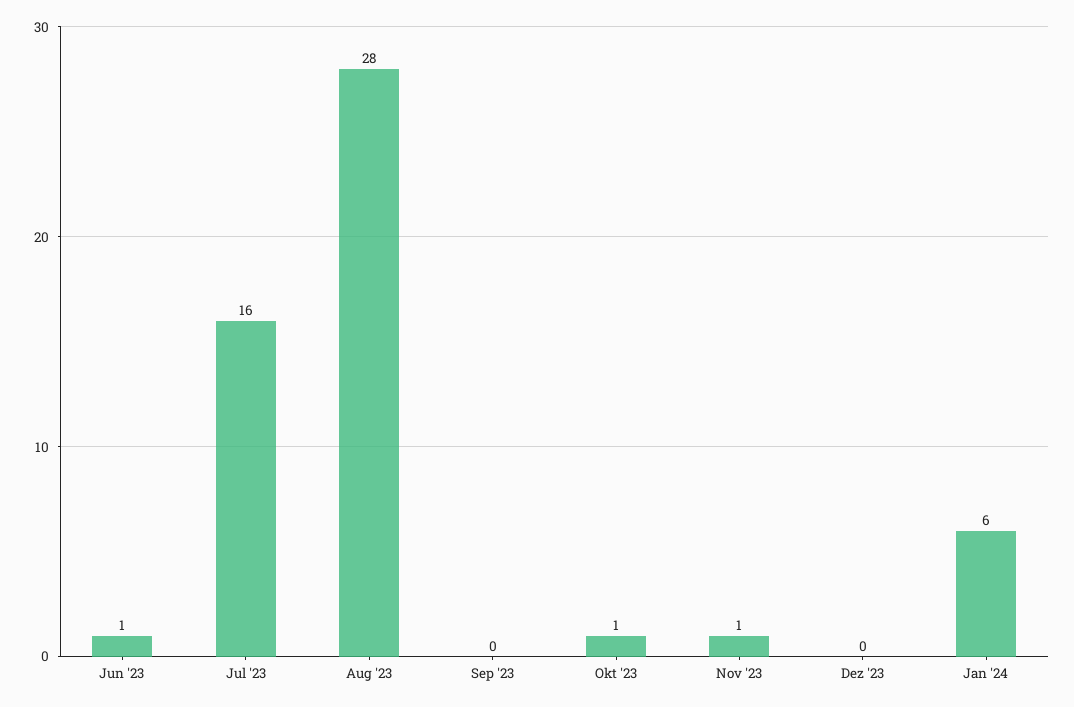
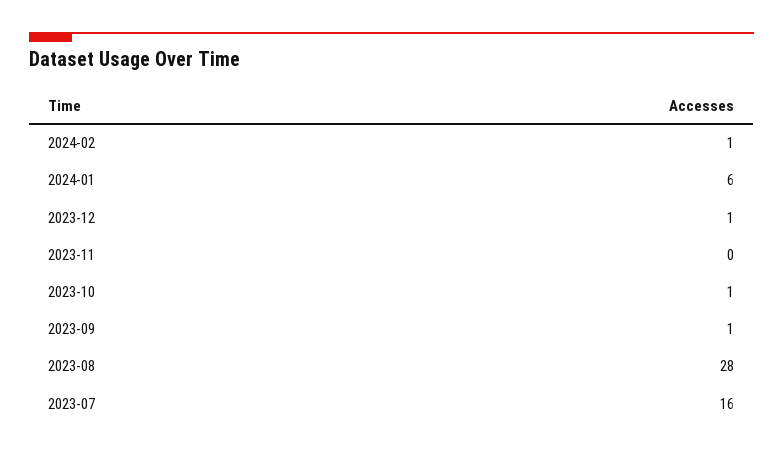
Jun '23: 1 -> none
Sep '23: 0 -> 1
Nov '23: 1 -> 0
Dez '23: 0 -> 1
2024-02: none -> 1

